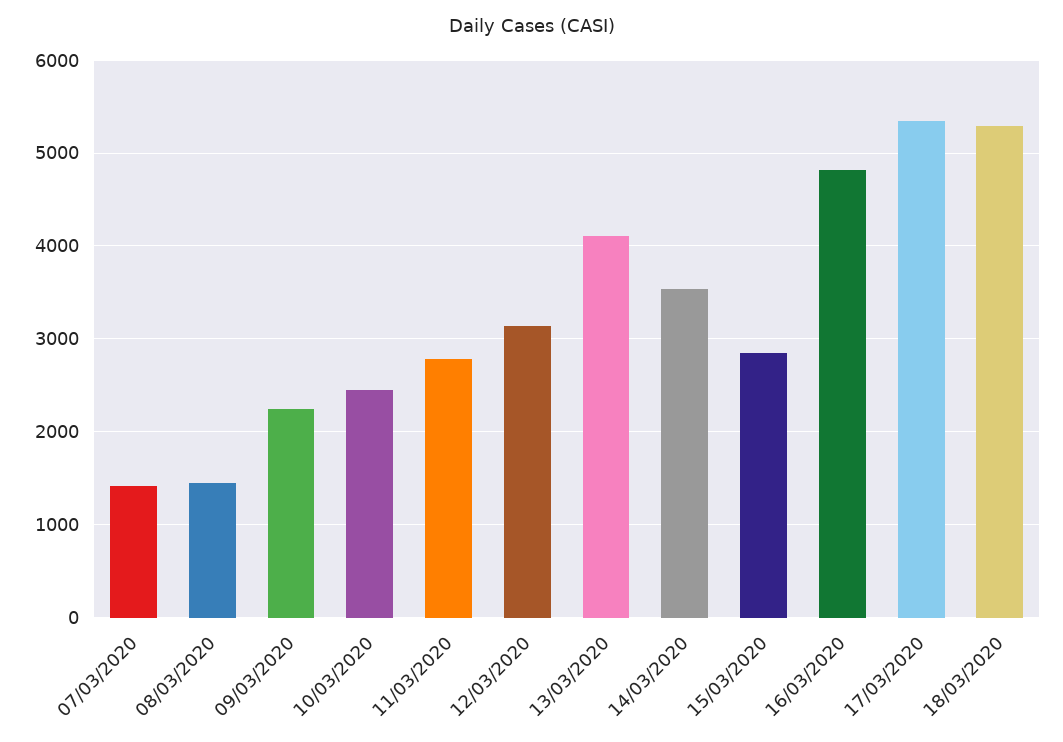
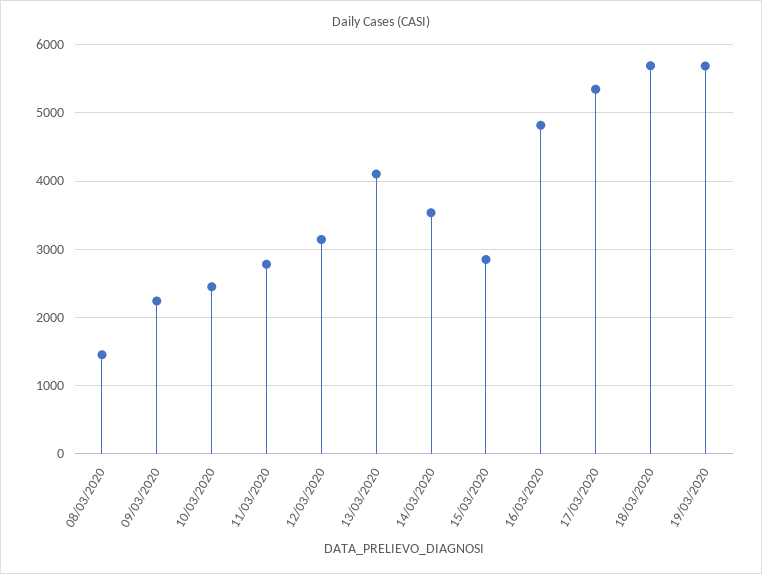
07/03/2020: 1400 -> none
18/03/2020: 5300 -> 5700
19/03/2020: none -> 5700

